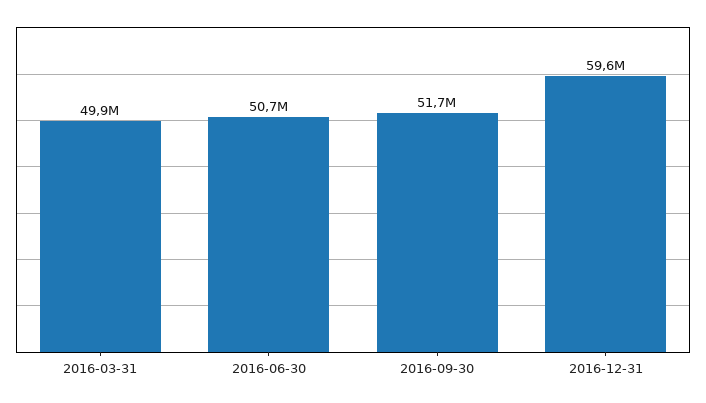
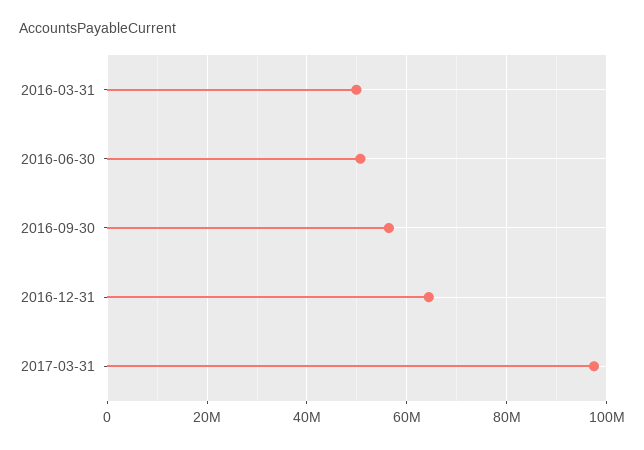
2016-09-30: 51700000 -> 56000000
2016-12-31: 59600000 -> 64000000
2017-03-31: none -> 98000000

